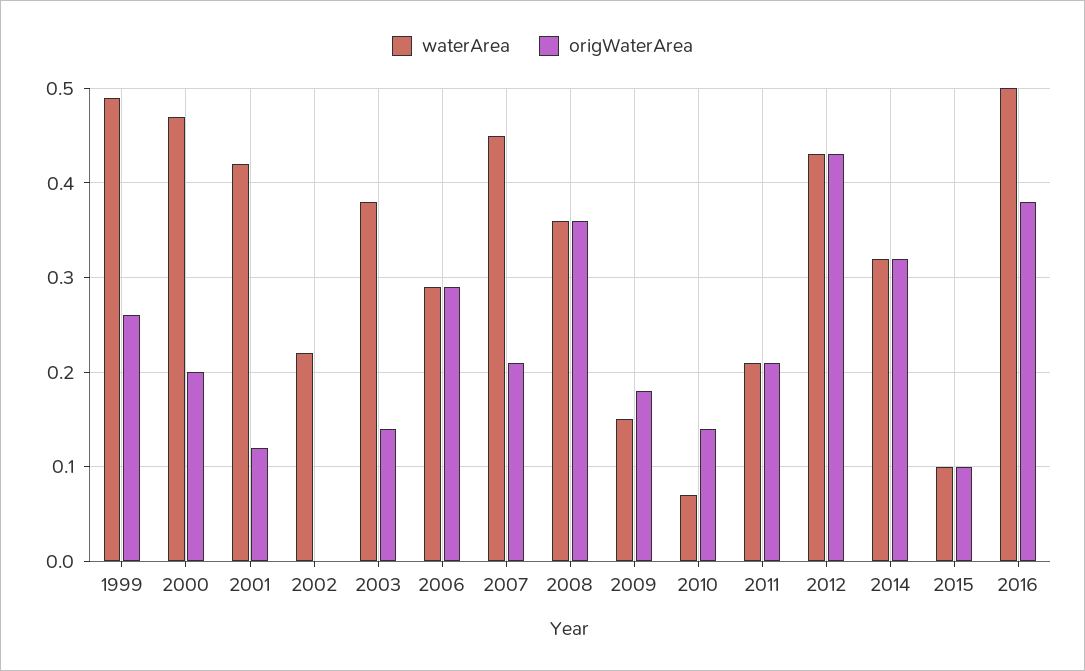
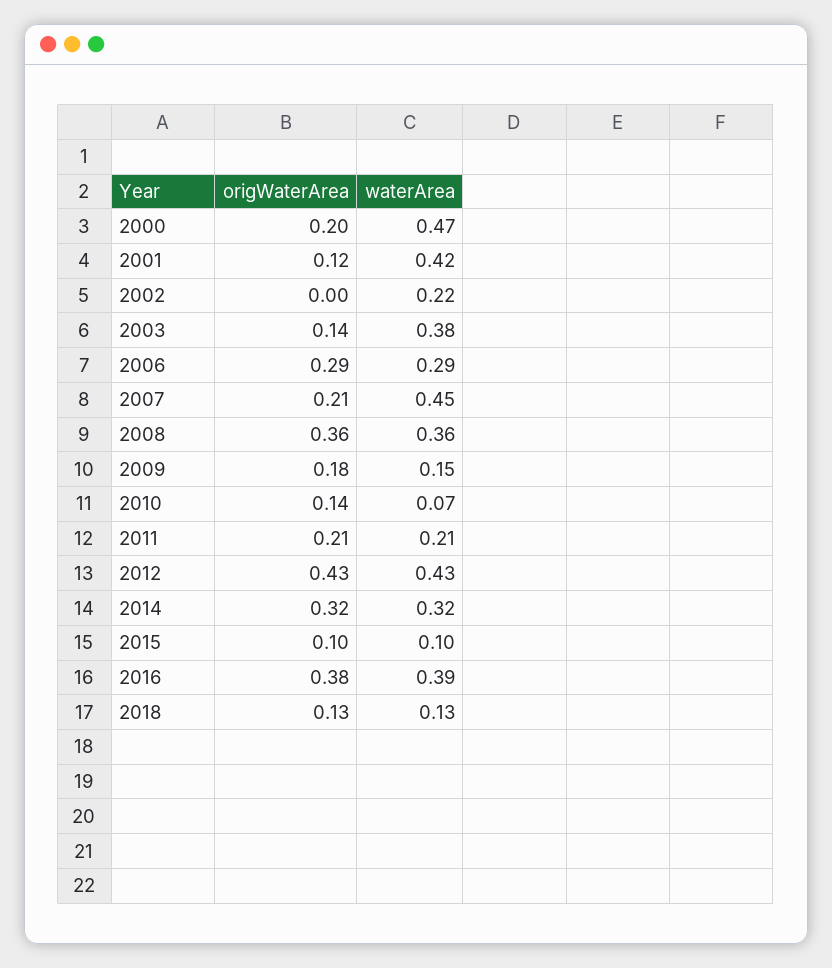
waterArea, 1999: 0.49 -> none
origWaterArea, 1999: 0.26 -> none
waterArea, 2016: 0.5 -> 0.39
origWaterArea, 2018: none -> 0.13
waterArea, 2018: none -> 0.13

